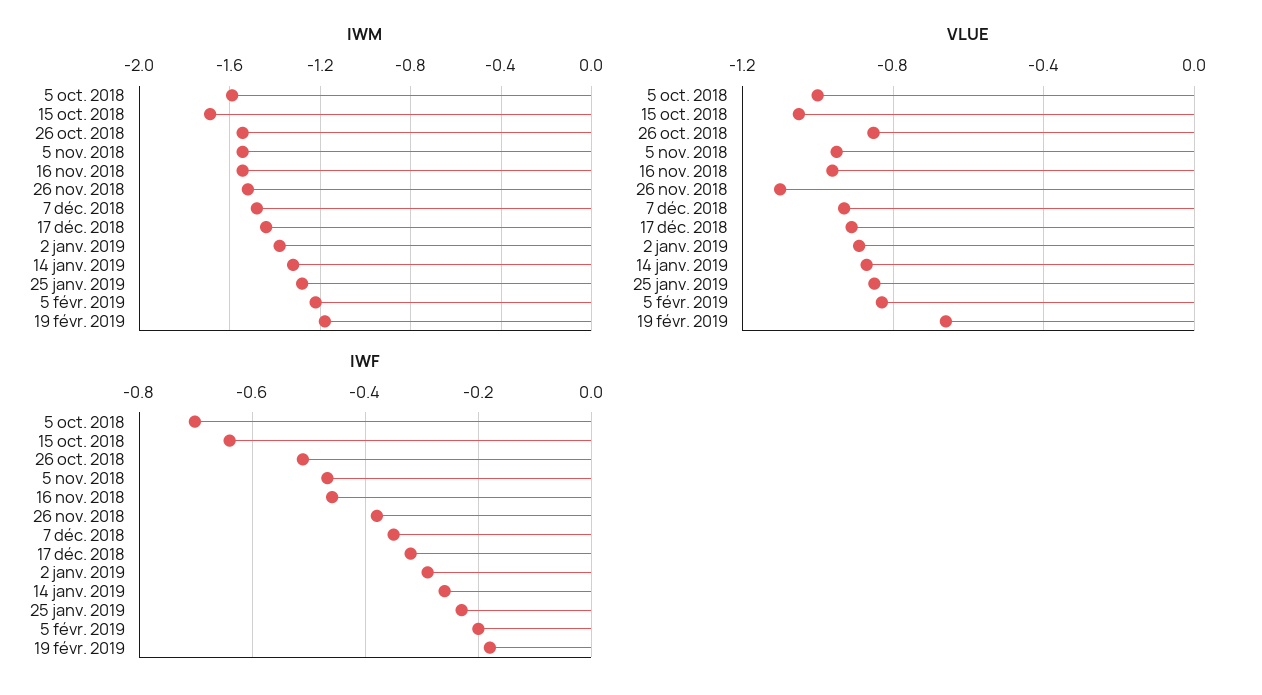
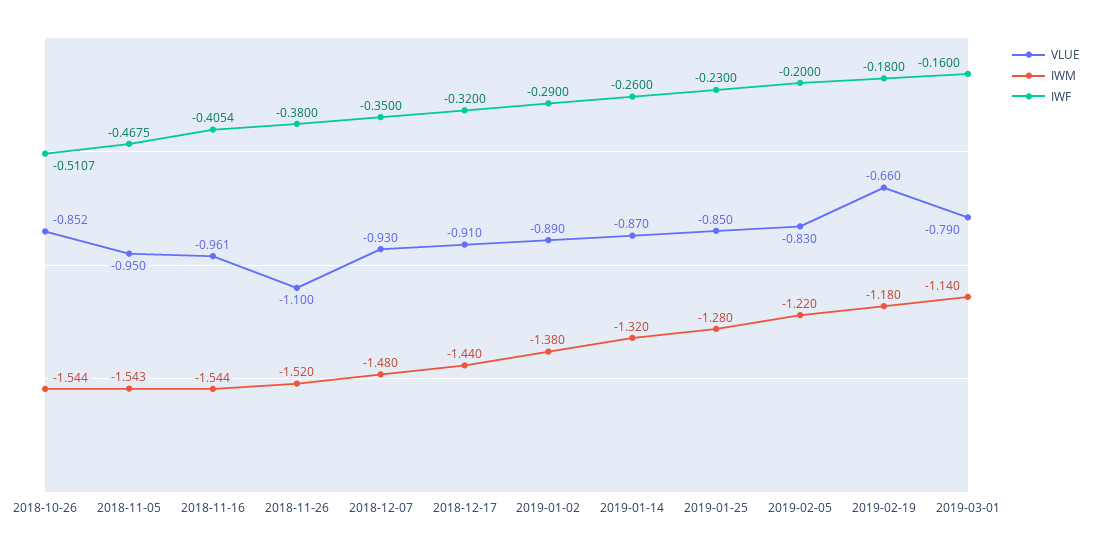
IWM, 5 oct. 2018: -1.6 -> none
IWM, 15 oct. 2018: -1.7 -> none
VLUE, 5 oct. 2018: -1 -> none
VLUE, 15 oct. 2018: -1.05 -> none
IWF, 5 oct. 2018: -0.7 -> none
IWF, 15 oct. 2018: -0.64 -> none
IWF, 16 nov. 2018: -0.46 -> -0.4054
VLUE, 2019-03-01: none -> -0.79
IWM, 2019-03-01: none -> -1.14
IWF, 2019-03-01: none -> -0.16

